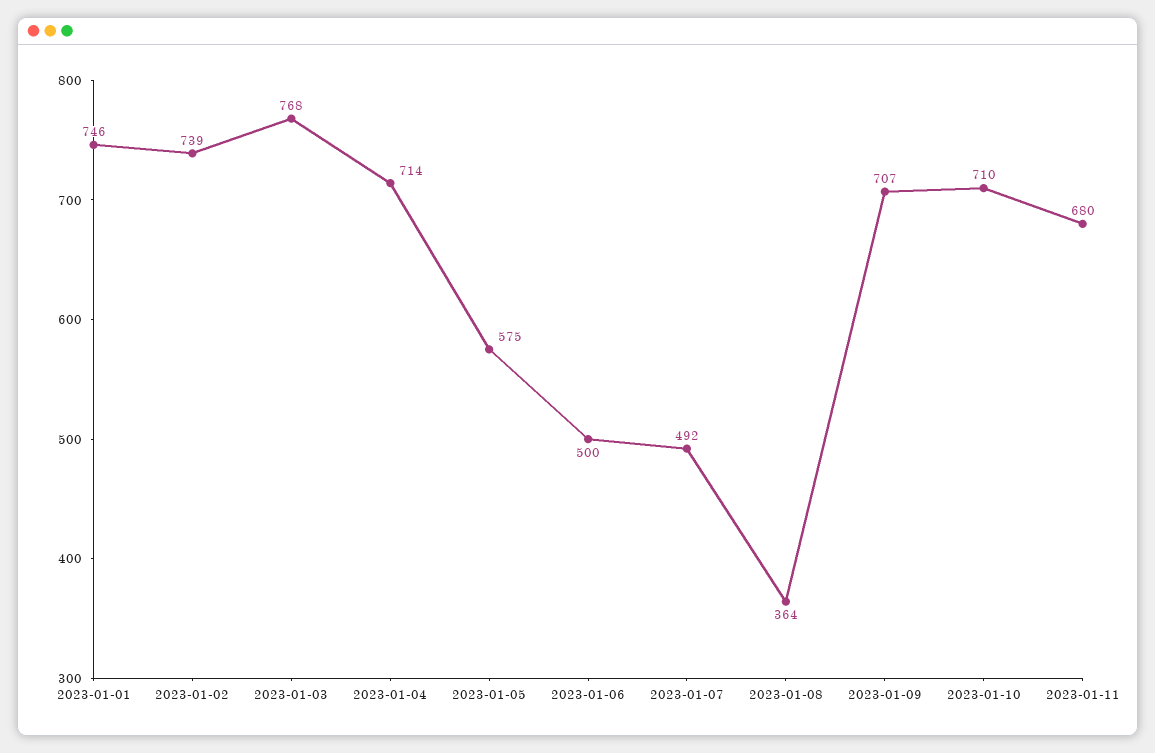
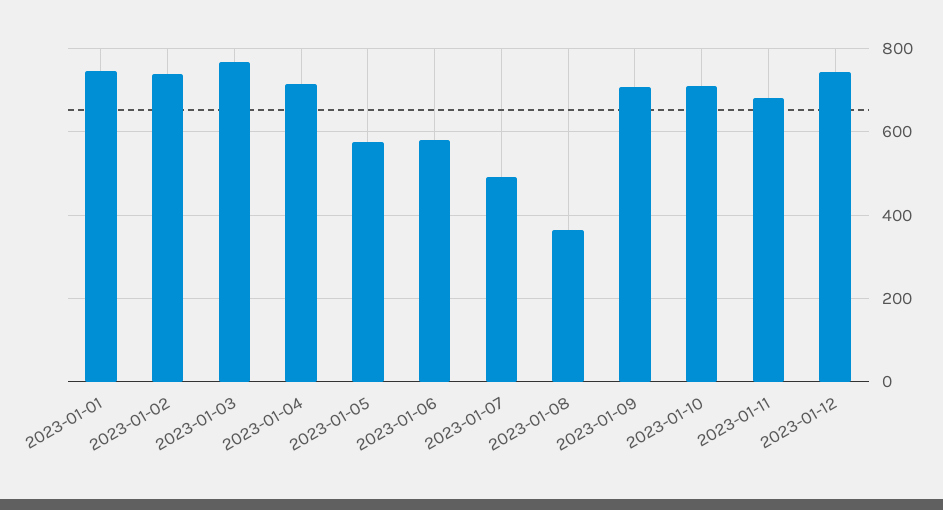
2023-01-06: 500 -> 580
2023-01-12: none -> 740

